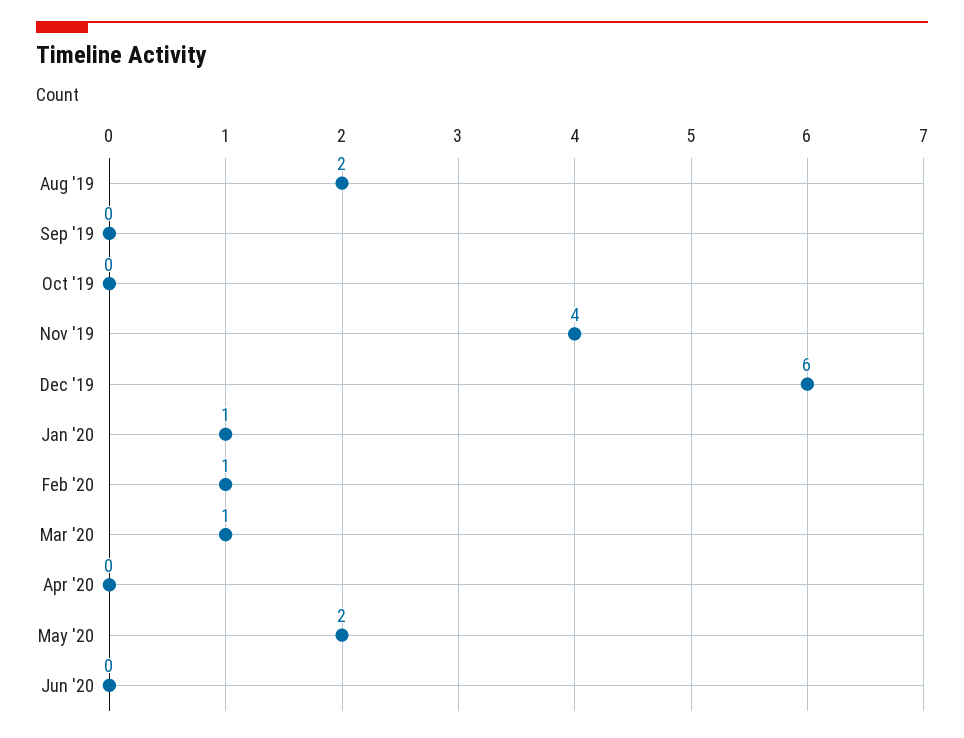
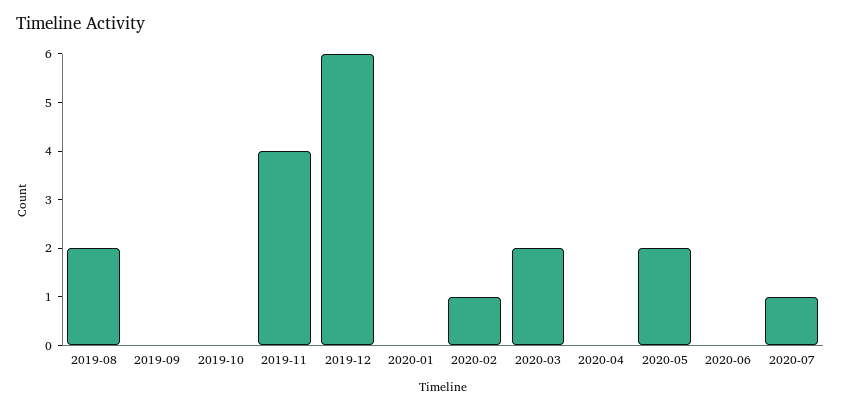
Jan '20: 1 -> 0
Mar '20: 1 -> 2
2020-07: none -> 1

